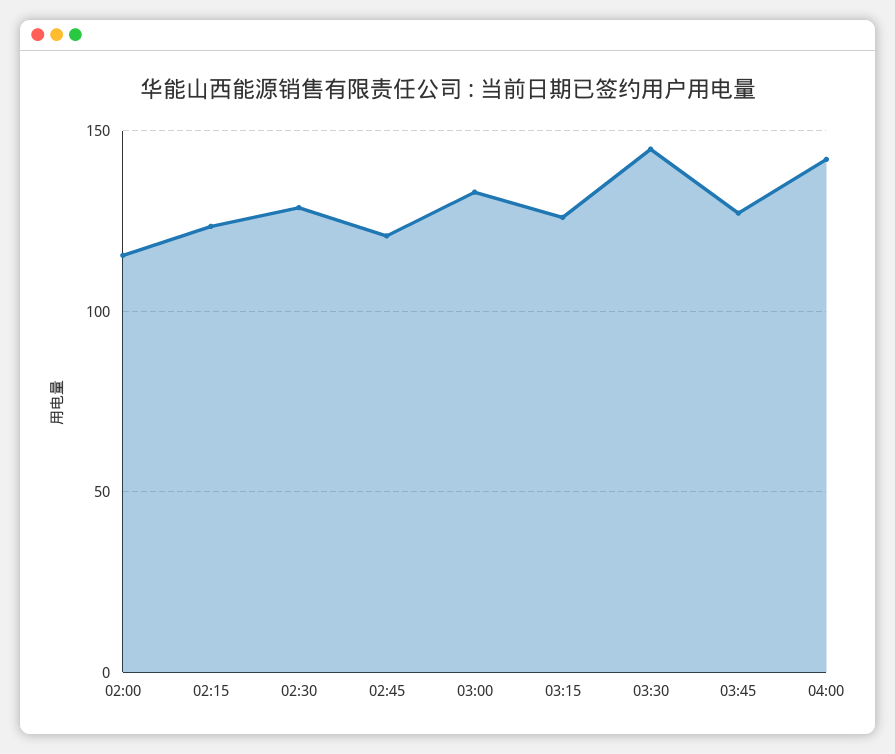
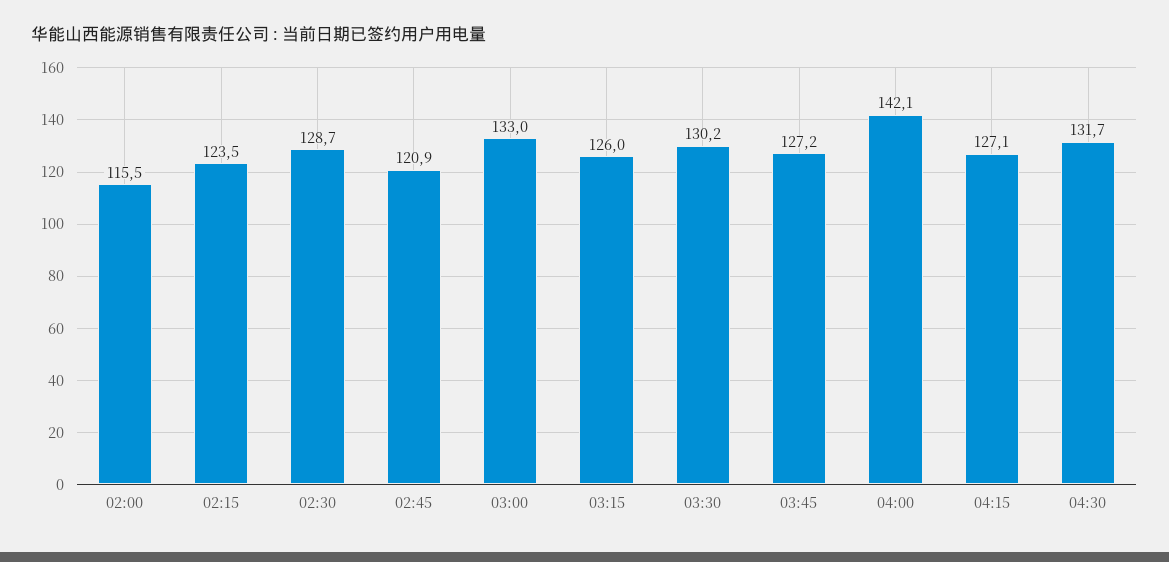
03:30: 145 -> 130.2
04:15: none -> 127.1
04:30: none -> 131.7

